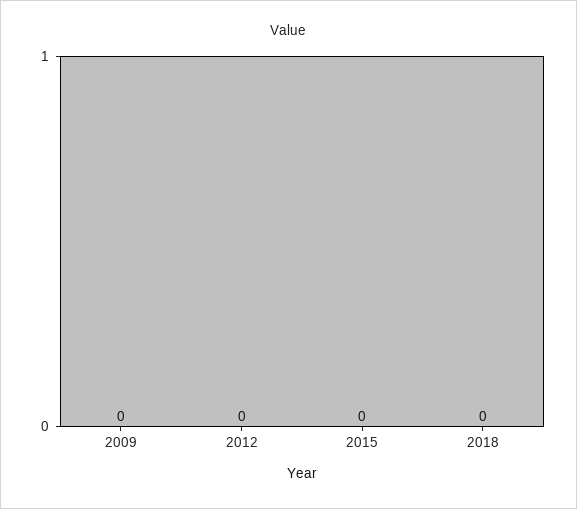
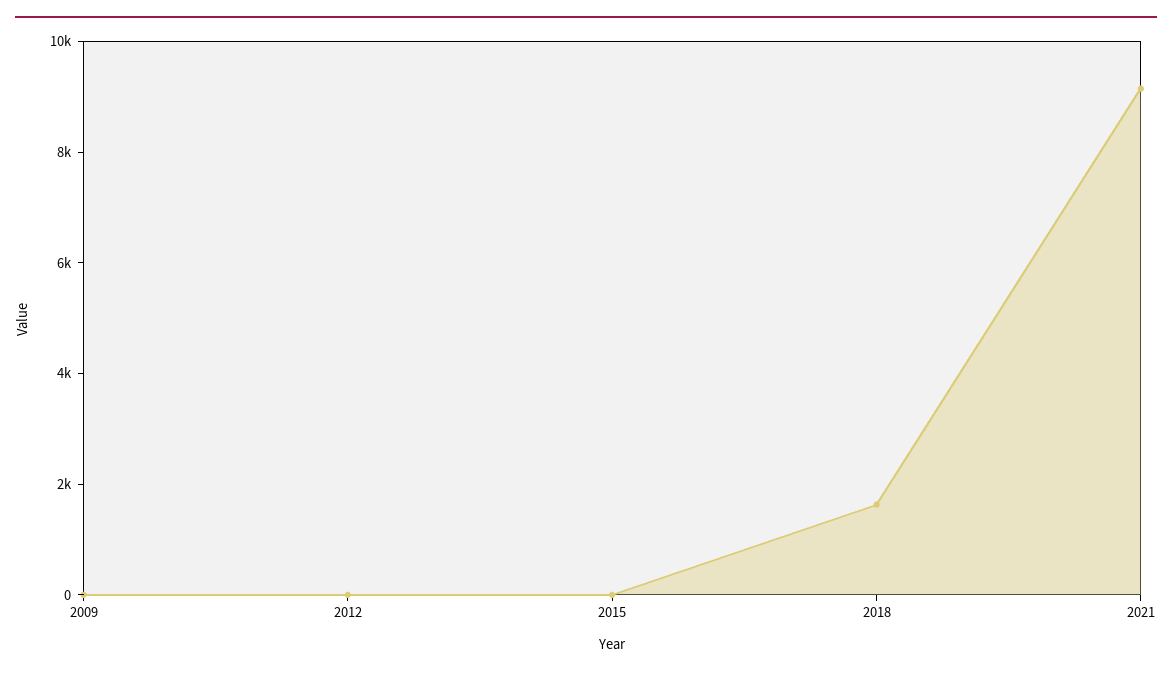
2018: 0 -> 1500
2021: none -> 9000

